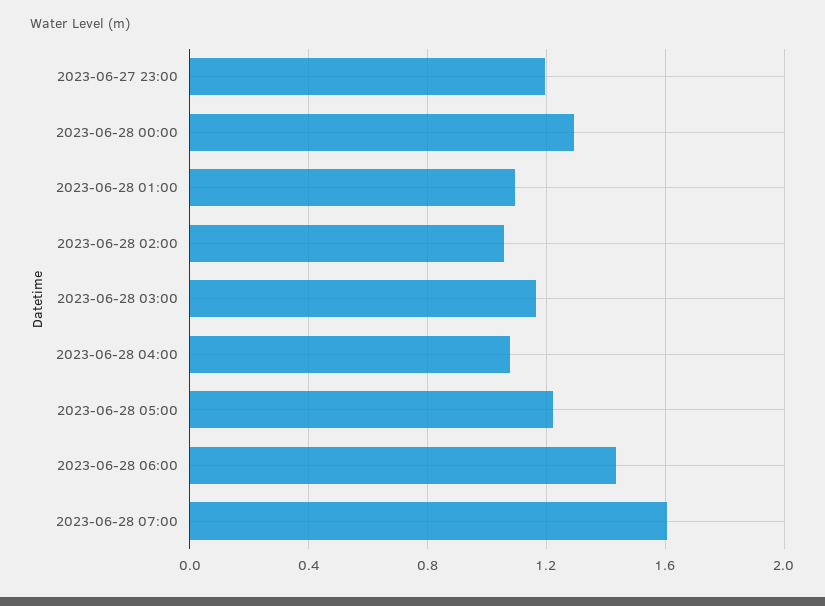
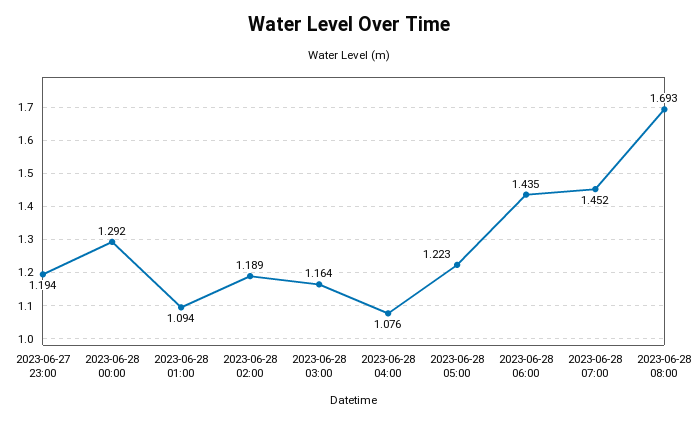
2023-06-28 02:00: 1.05 -> 1.189
2023-06-28 07:00: 1.6 -> 1.452
2023-06-28 08:00: none -> 1.693

